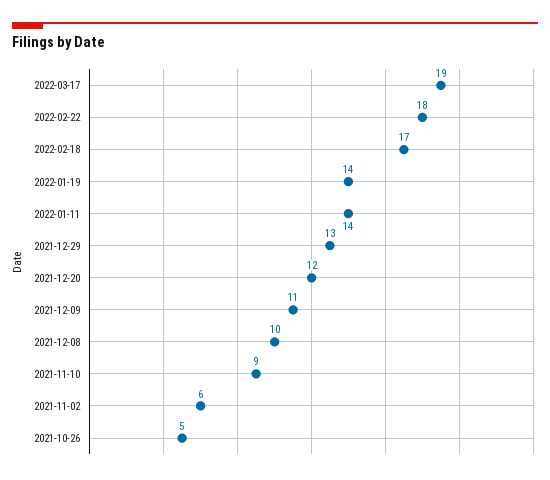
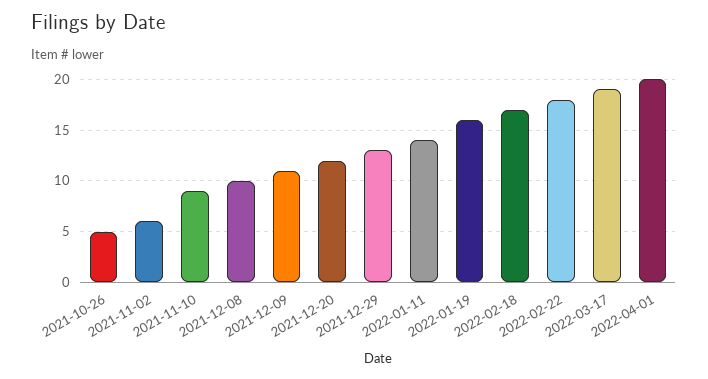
2022-01-19: 14 -> 16
2022-04-01: none -> 20

